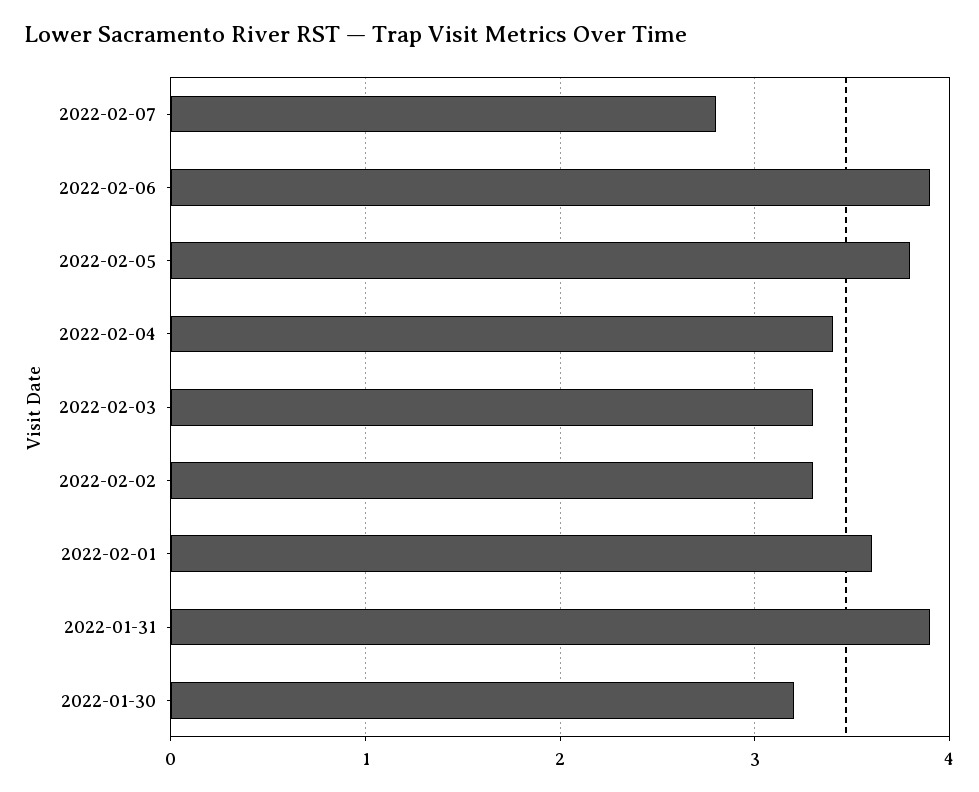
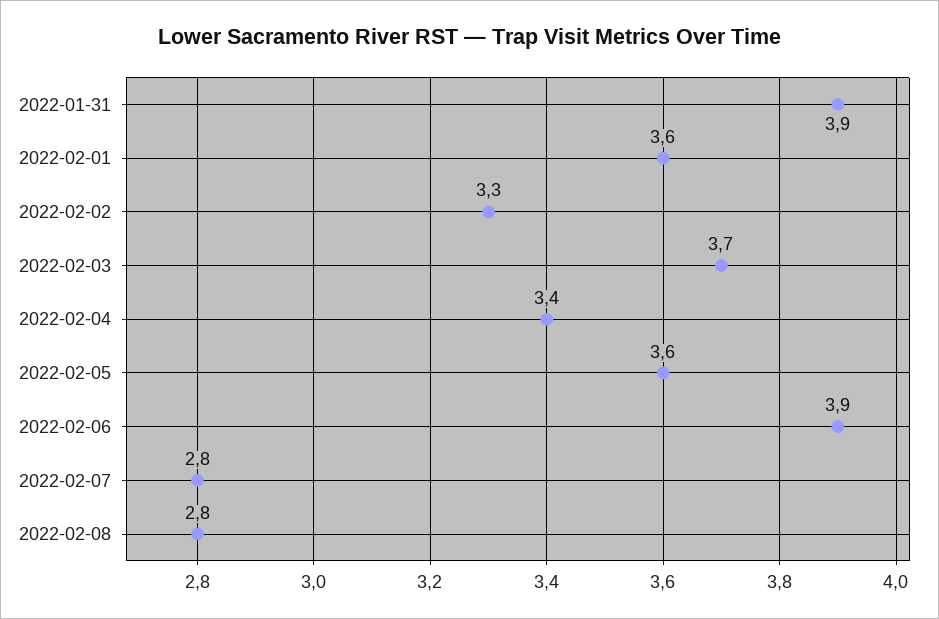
2022-02-05: 3.8 -> 3.6
2022-02-03: 3.3 -> 3.7
2022-01-30: 3.2 -> none
2022-02-08: none -> 2.8

